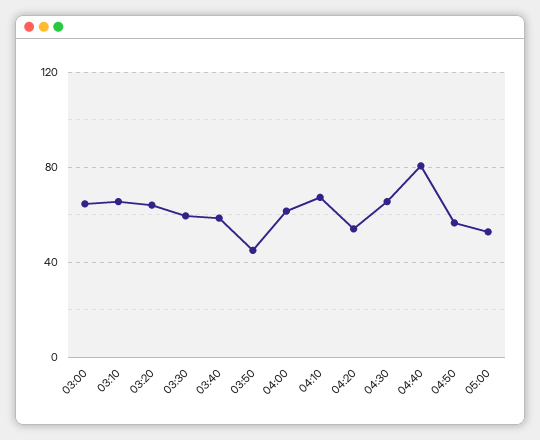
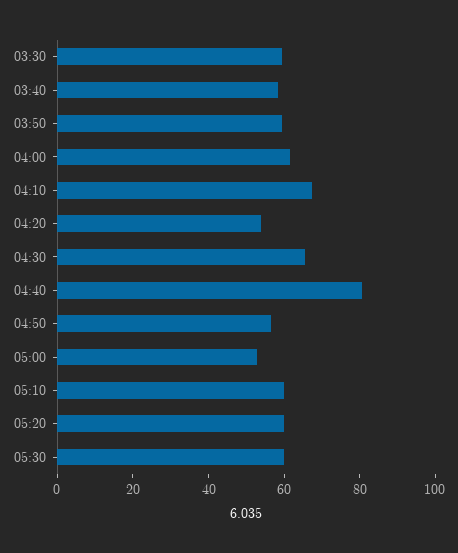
03:00: 65 -> none
03:10: 65 -> none
03:20: 65 -> none
03:50: 45 -> 60
05:10: none -> 60
05:20: none -> 60
05:30: none -> 60

